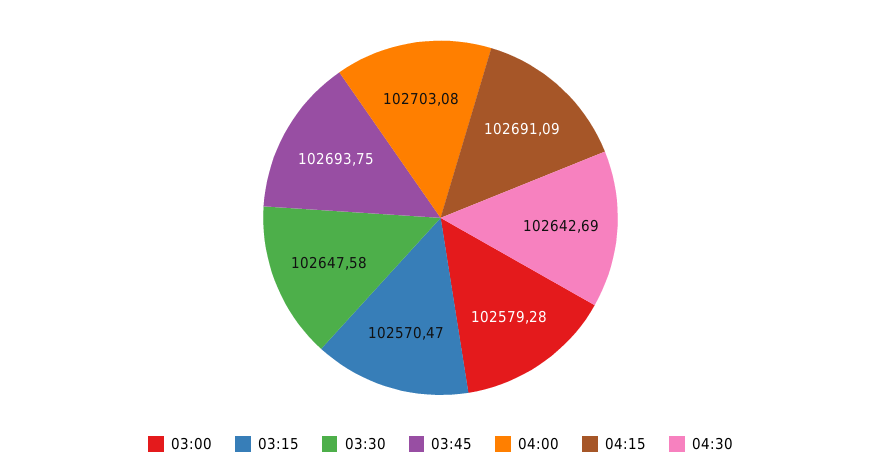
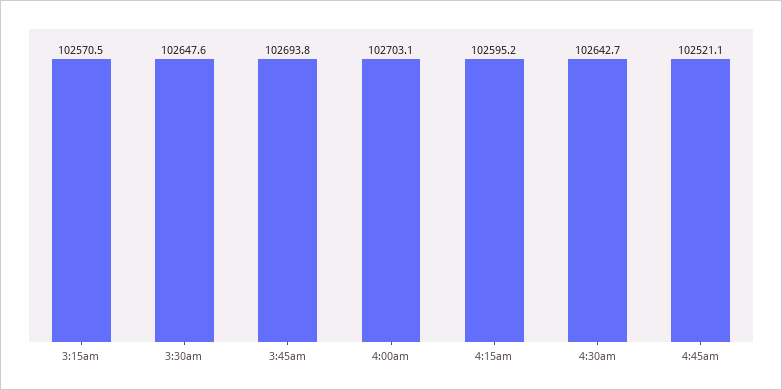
03:00: 102579.28 -> none
04:15: 102691.09 -> 102595.2
4:45am: none -> 102521.1

